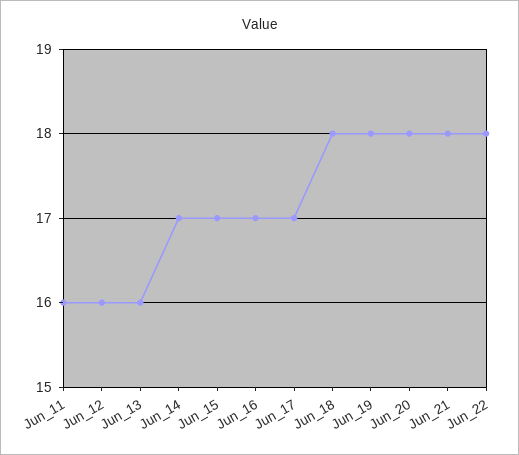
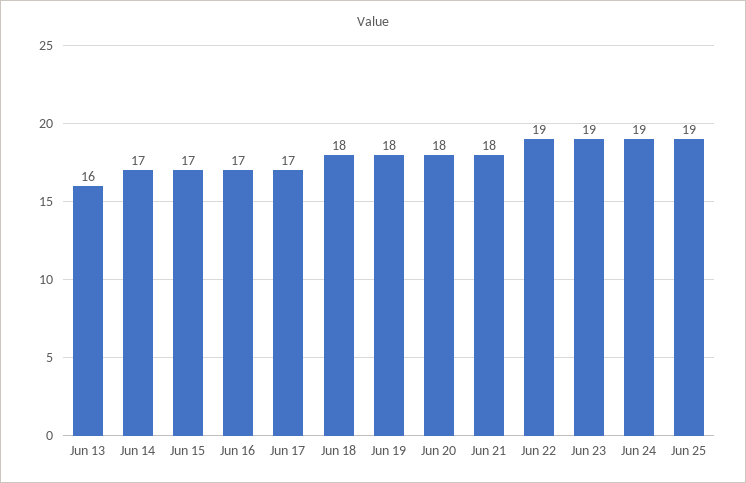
Jun_11: 16 -> none
Jun_12: 16 -> none
Jun_22: 18 -> 19
Jun 23: none -> 19
Jun 24: none -> 19
Jun 25: none -> 19

